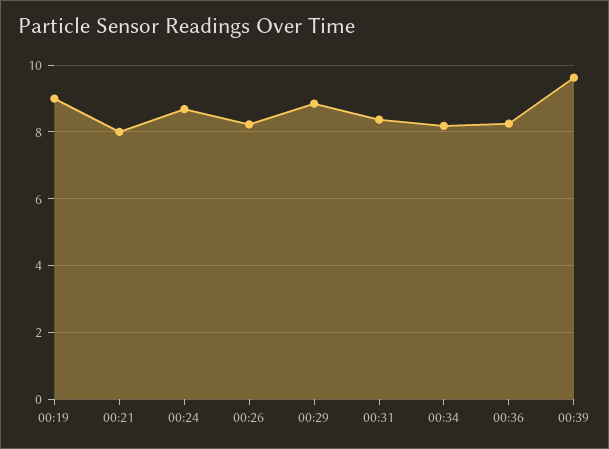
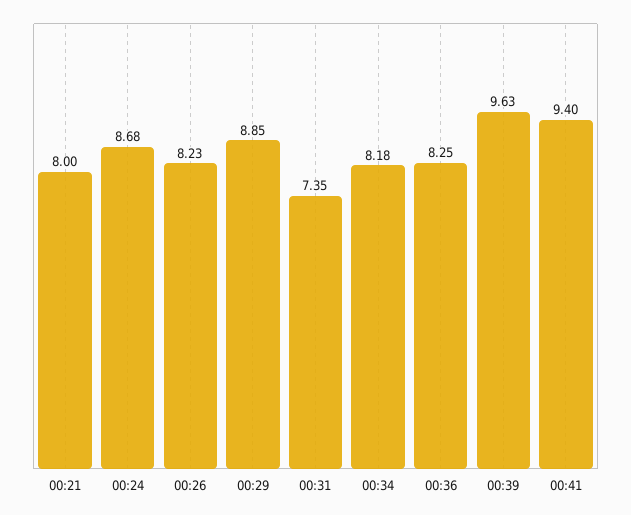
00:19: 9 -> none
00:31: 8.4 -> 7.35
00:41: none -> 9.4

